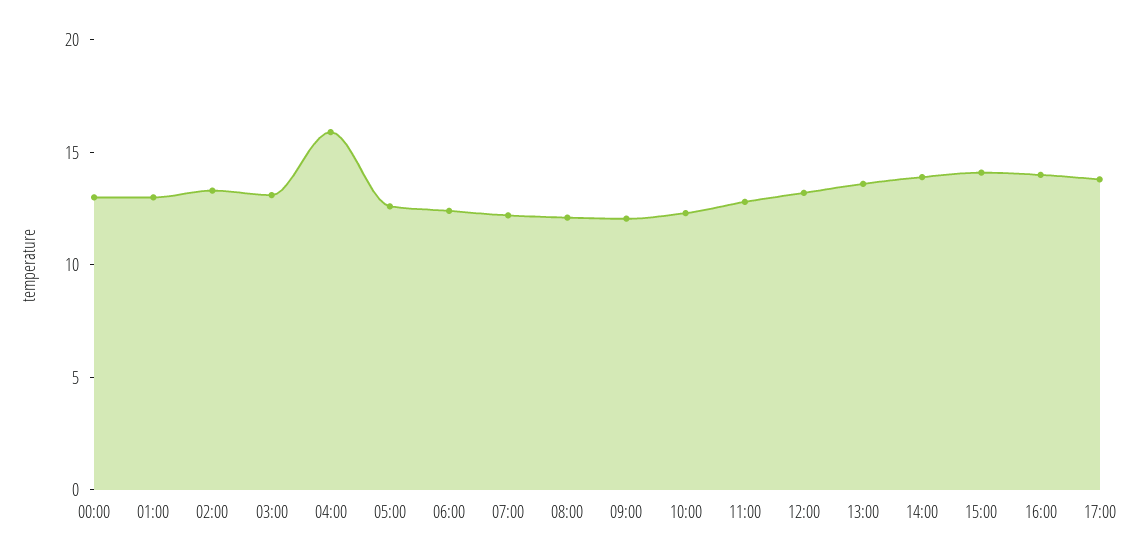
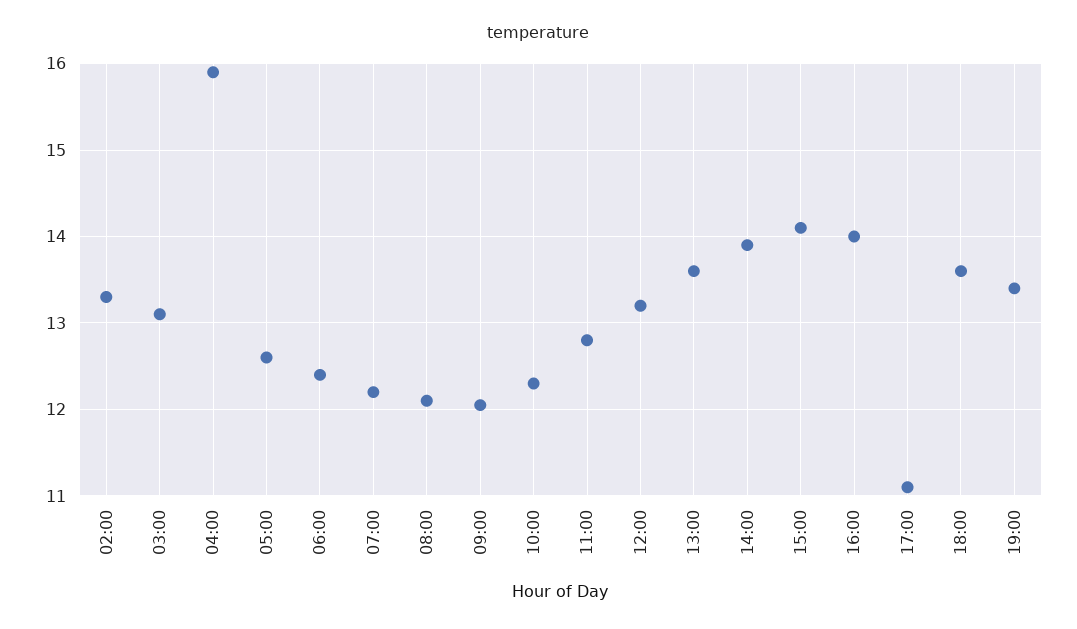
00:00: 13 -> none
01:00: 13 -> none
17:00: 14 -> 11.1
18:00: none -> 13.6
19:00: none -> 13.4

